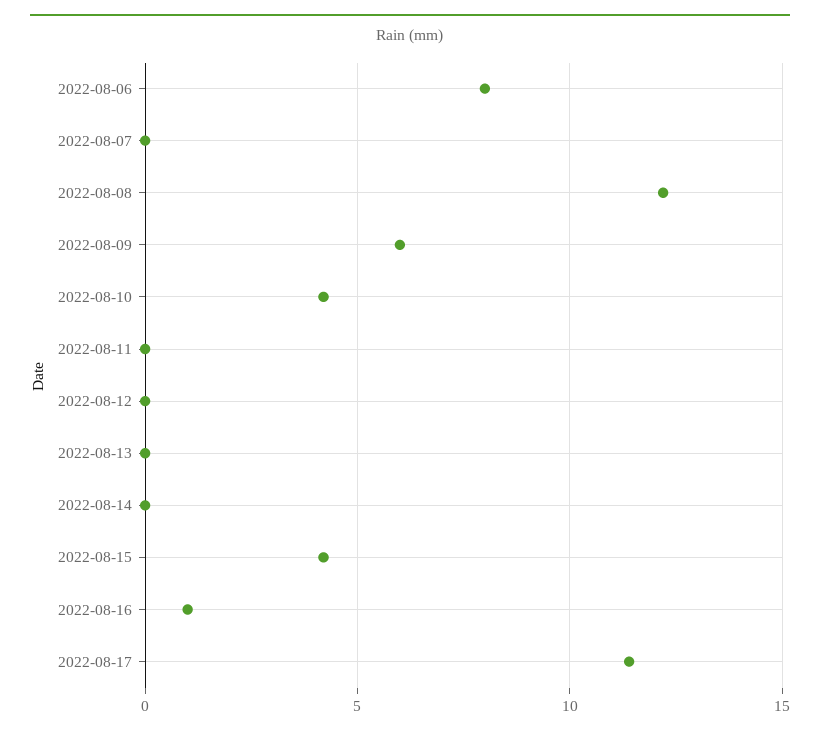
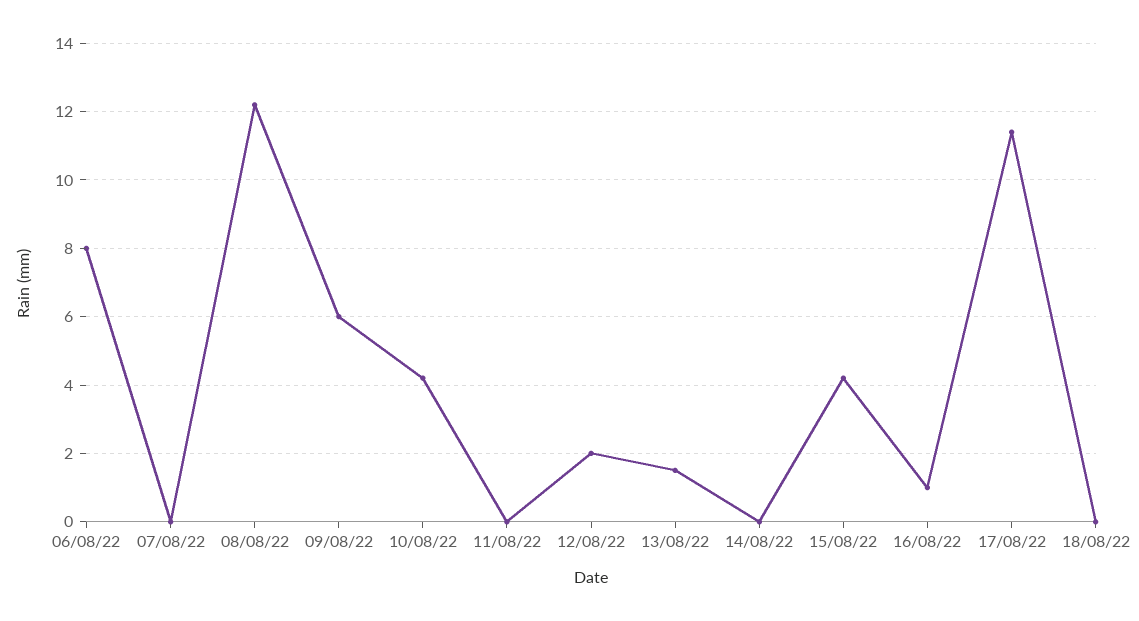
2022-08-12: 0 -> 2
2022-08-13: 0 -> 1.5
18/08/22: none -> 0

